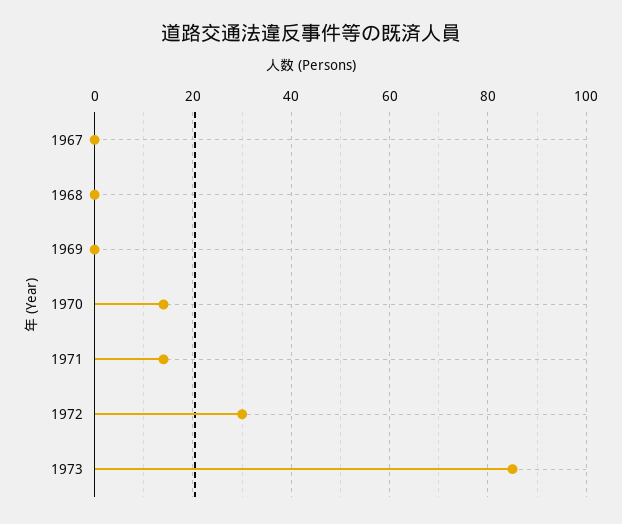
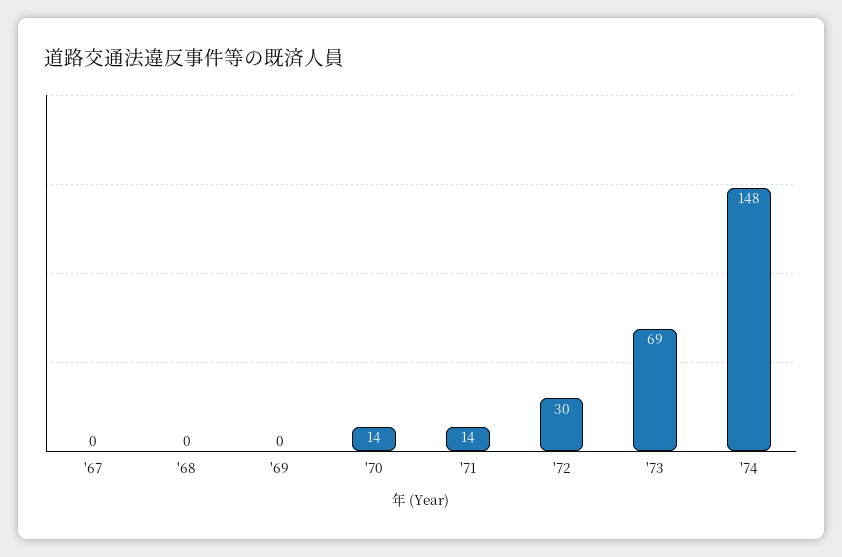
1973: 85 -> 69
'74: none -> 148

